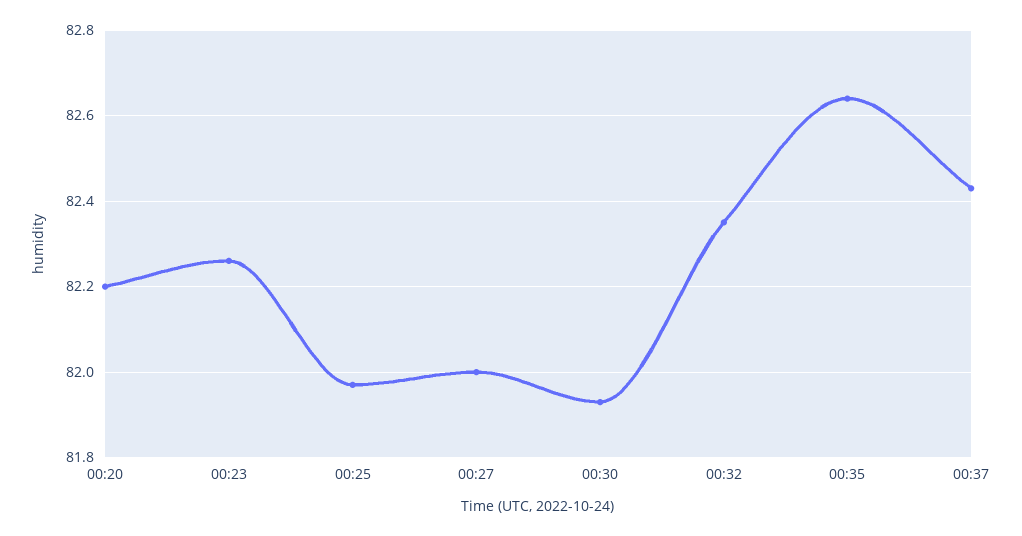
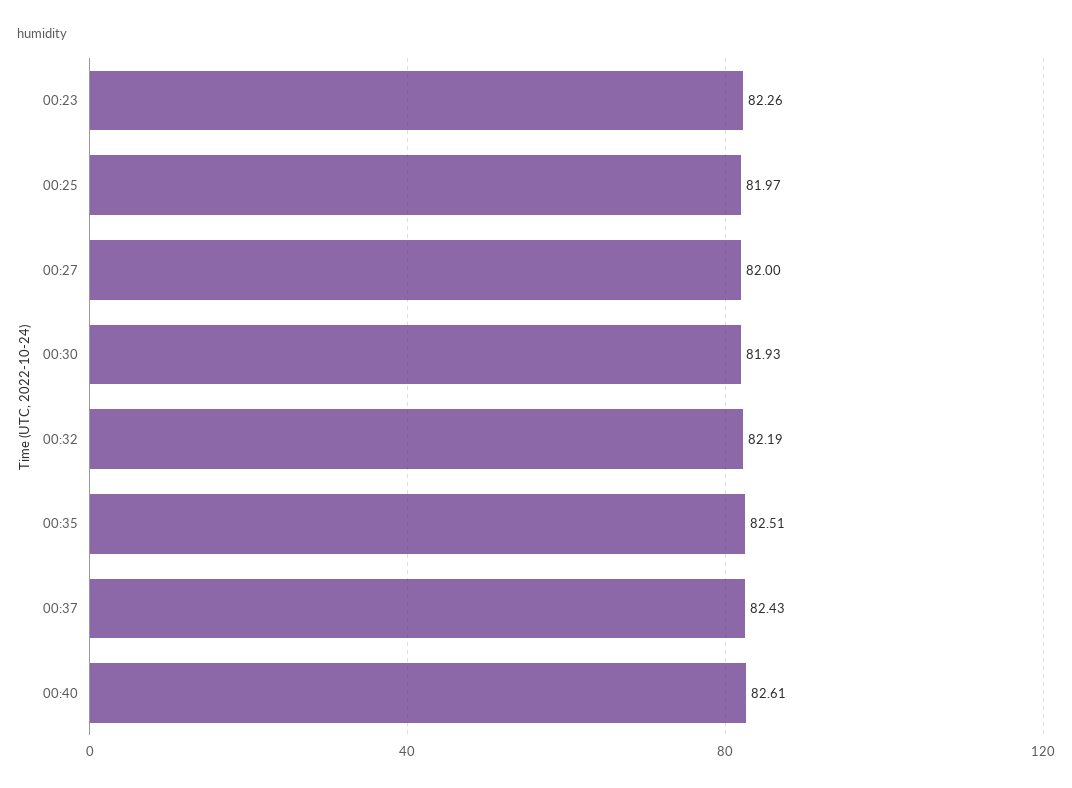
00:20: 82.2 -> none
00:32: 82.35 -> 82.19
00:35: 82.65 -> 82.51
00:40: none -> 82.61

